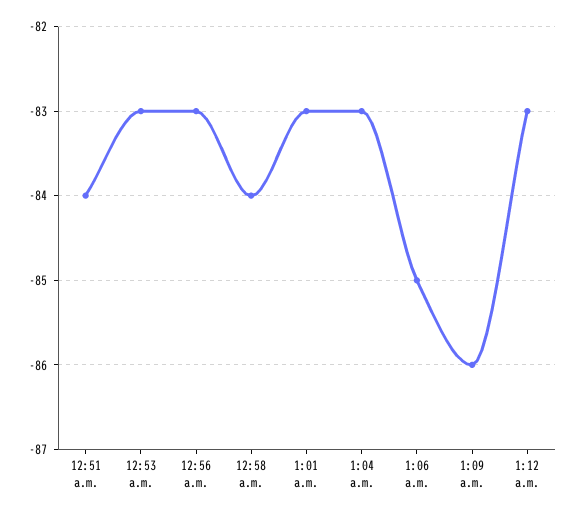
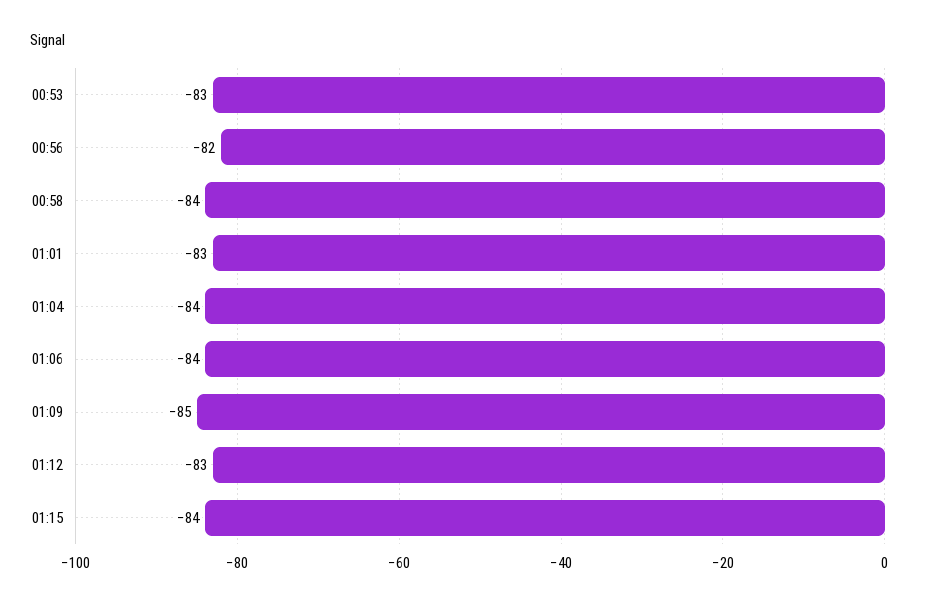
12:51 a.m.: -84 -> none
12:56 a.m.: -83 -> -82
1:04 a.m.: -83 -> -84
1:06 a.m.: -85 -> -84
1:09 a.m.: -86 -> -85
01:15: none -> -84

